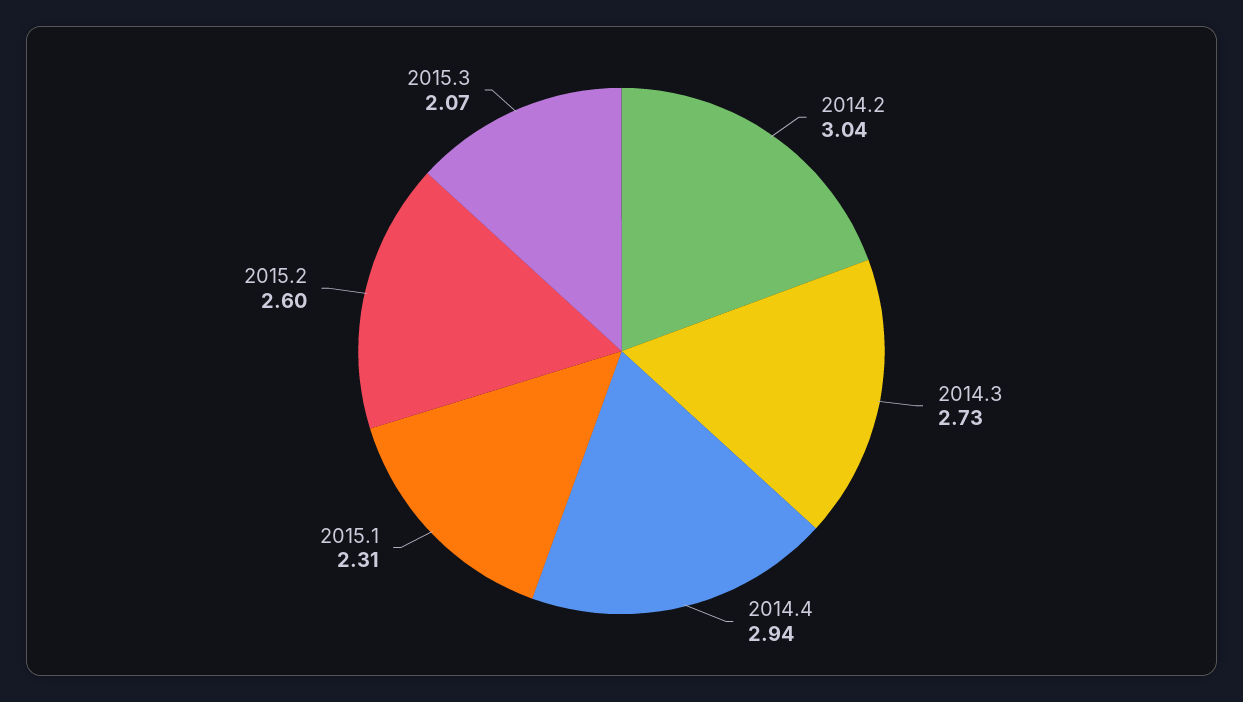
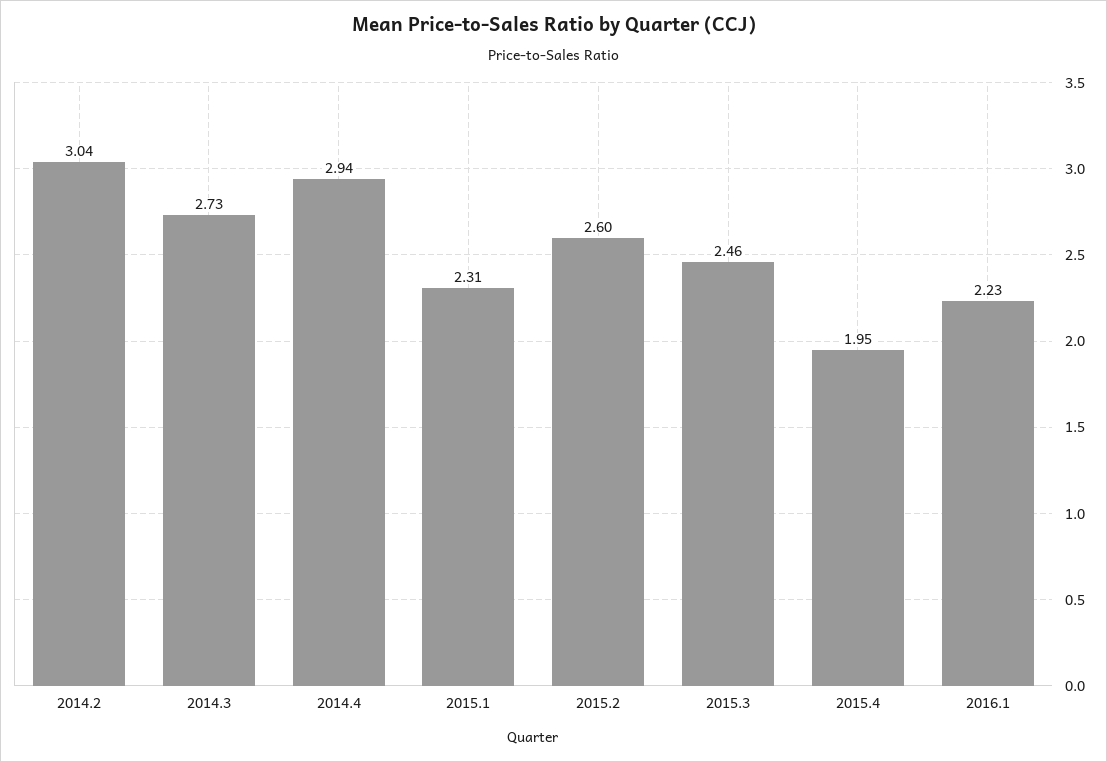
2015.3: 2.07 -> 2.46
2015.4: none -> 1.95
2016.1: none -> 2.23

